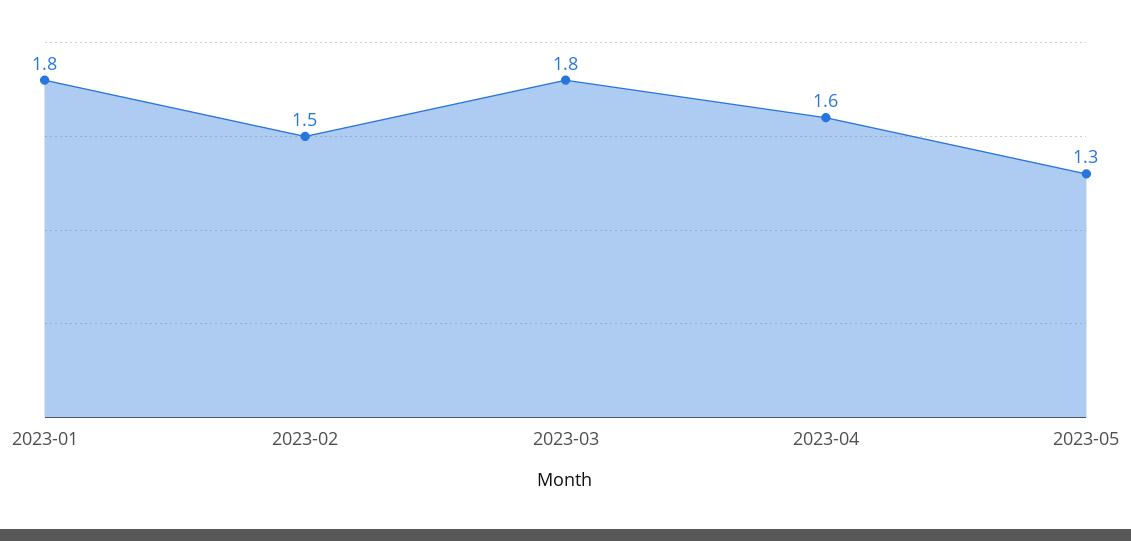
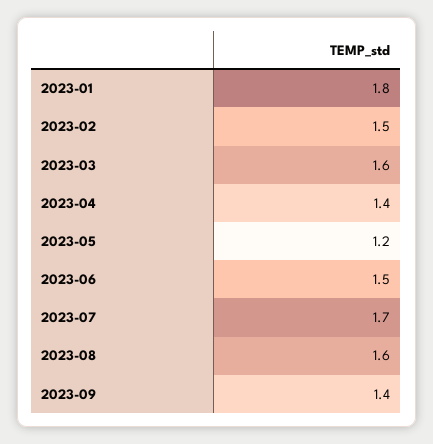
2023-03: 1.8 -> 1.6
2023-04: 1.6 -> 1.4
2023-05: 1.3 -> 1.2
2023-06: none -> 1.5
2023-07: none -> 1.7
2023-08: none -> 1.6
2023-09: none -> 1.4

